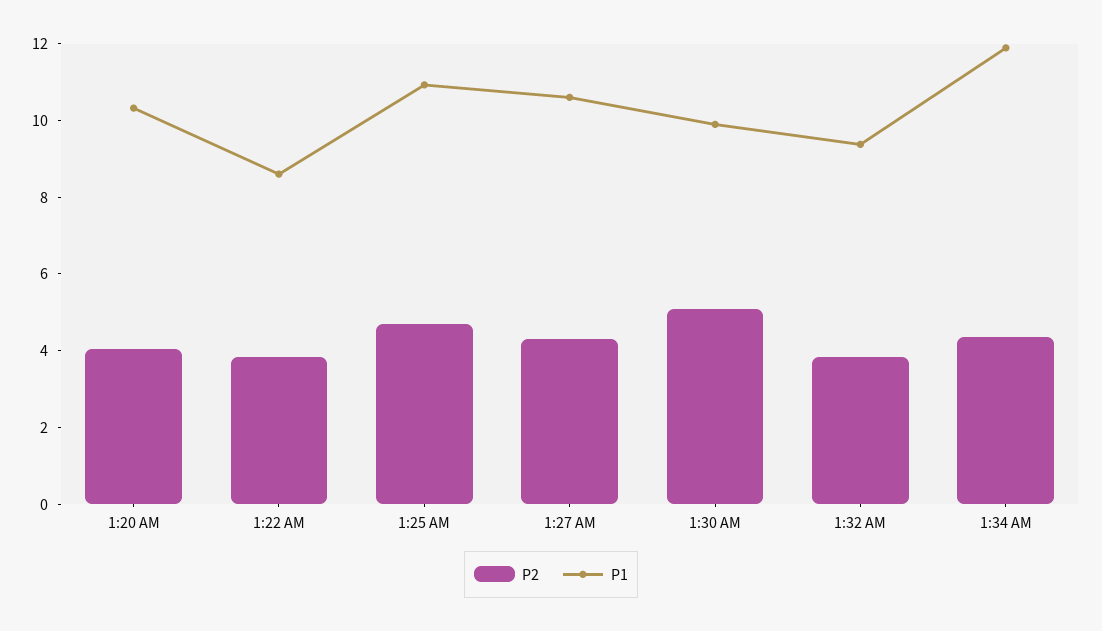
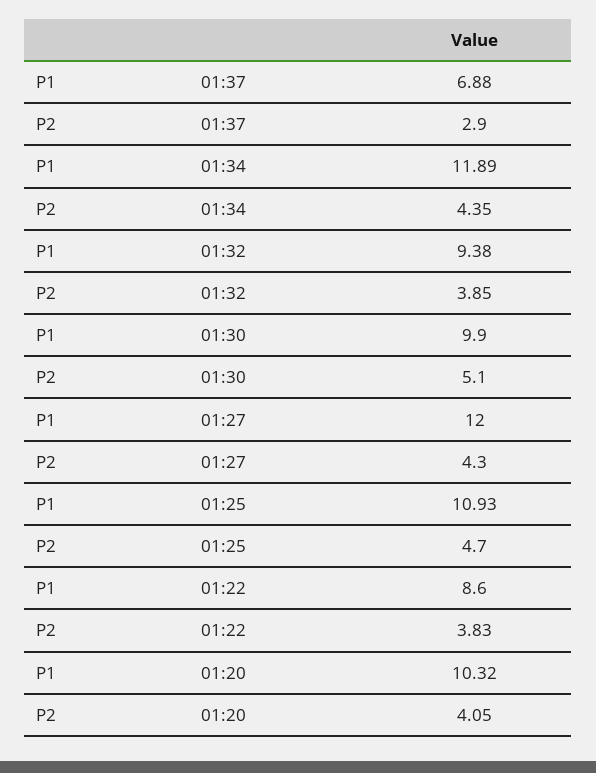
P1, 1:27 AM: 10.5 -> 12
P1, 01:37: none -> 6.88
P2, 01:37: none -> 2.9

